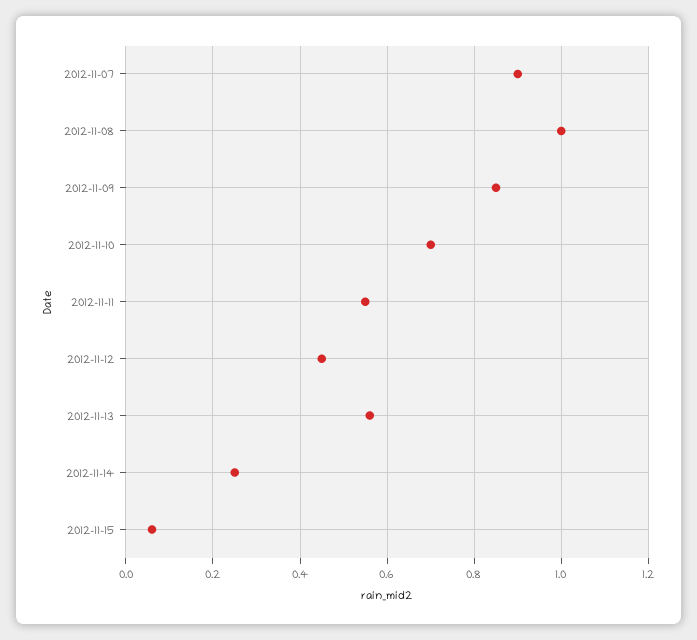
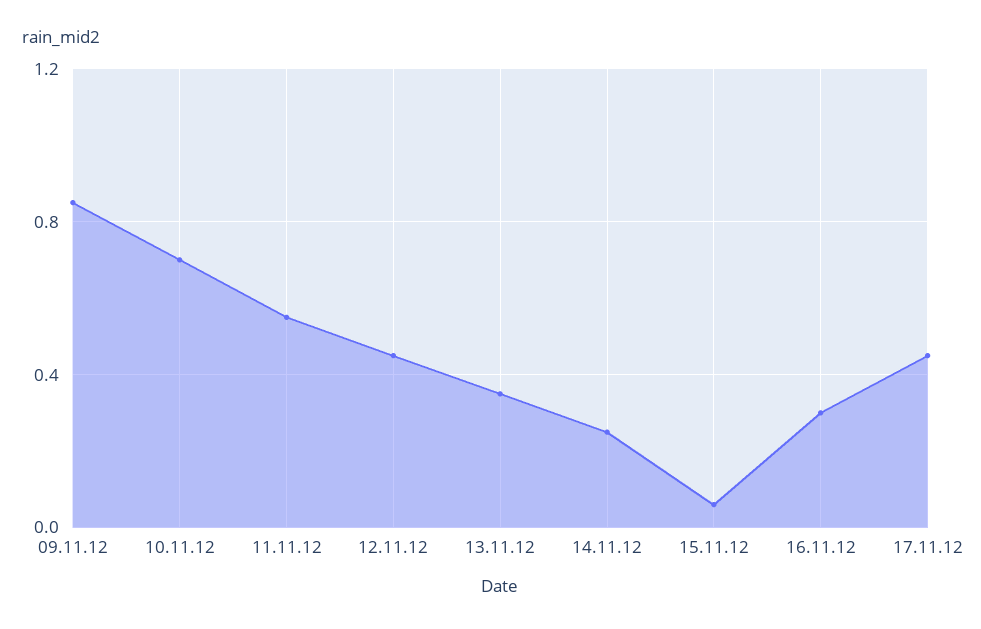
2012-11-07: 0.9 -> none
2012-11-08: 1 -> none
2012-11-13: 0.55 -> 0.35
16.11.12: none -> 0.3
17.11.12: none -> 0.45

